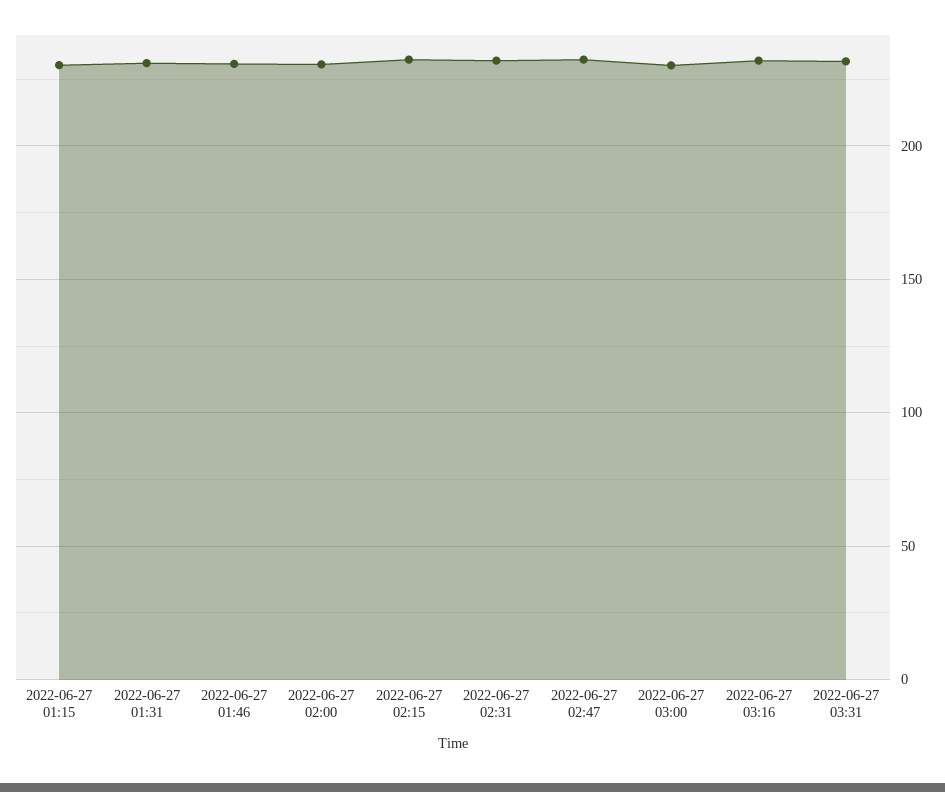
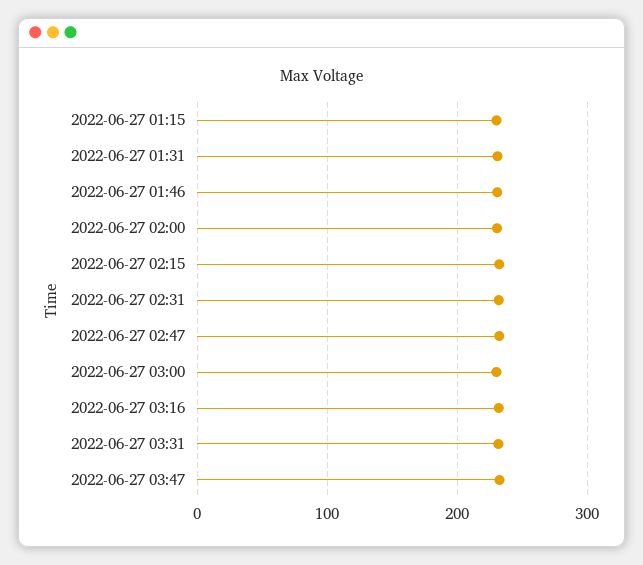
2022-06-27 03:47: none -> 230

